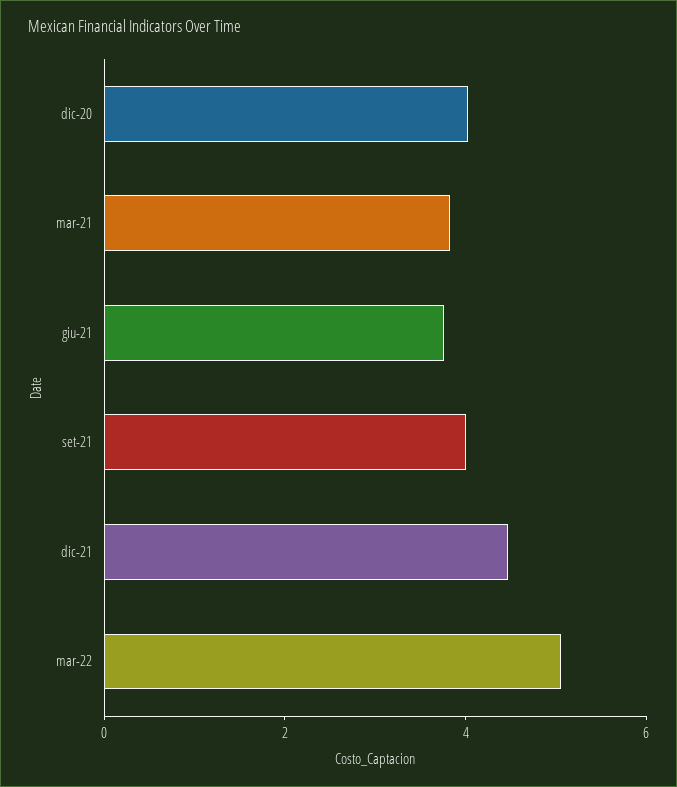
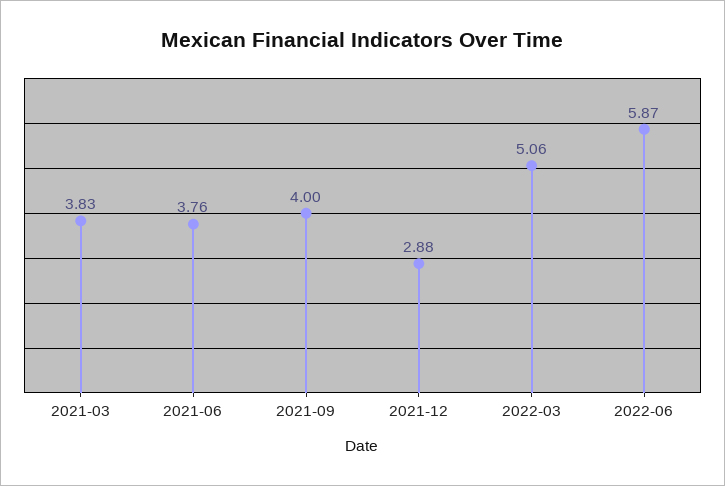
dic-20: 4 -> none
dic-21: 4.5 -> 2.88
2022-06: none -> 5.87

